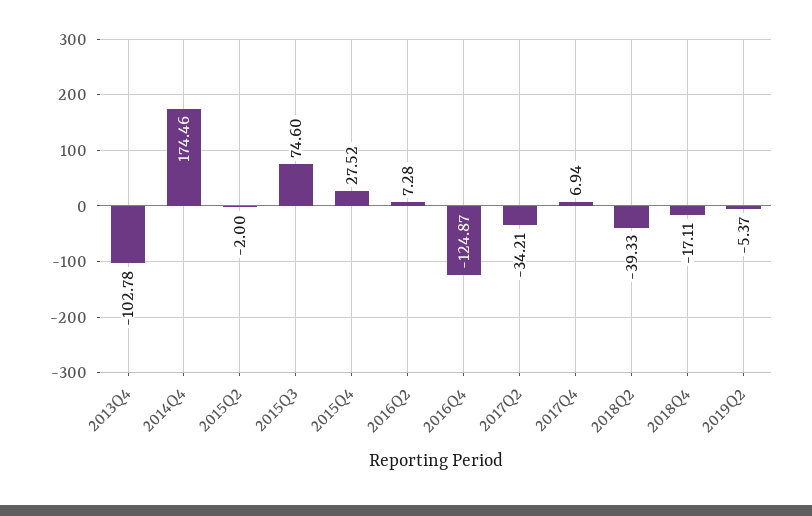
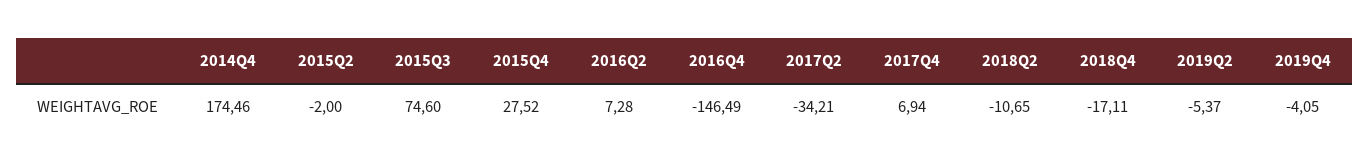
2013Q4: -102.78 -> none
2016Q4: -124.87 -> -146.49
2018Q2: -39.33 -> -10.65
2019Q4: none -> -4.05

